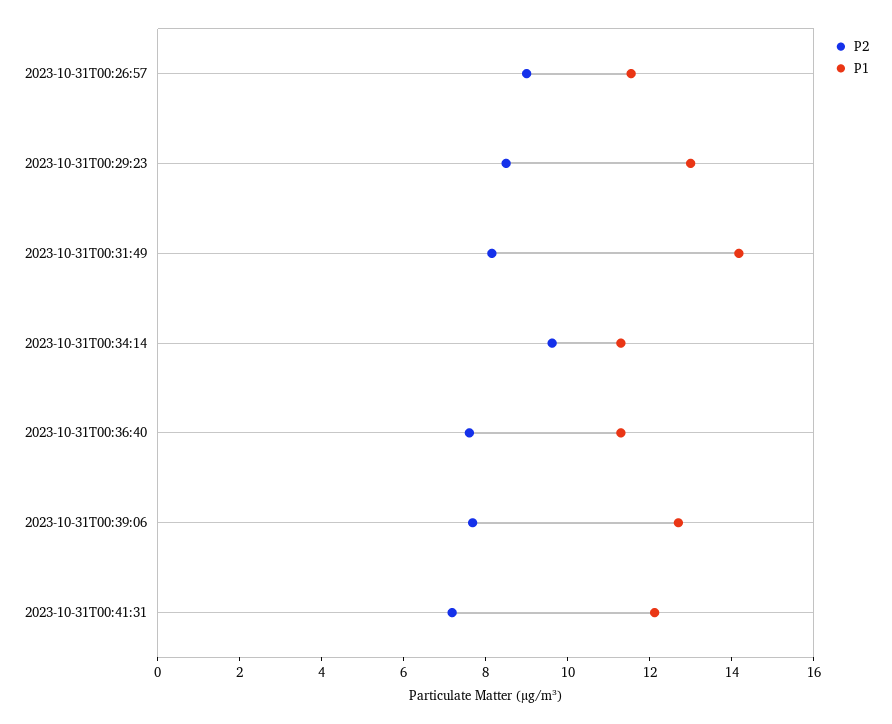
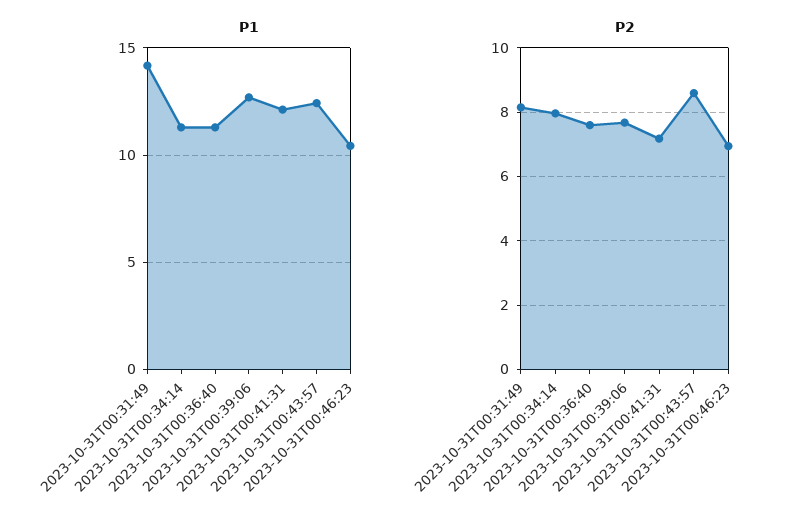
P2, 2023-10-31T00:26:57: 9 -> none
P1, 2023-10-31T00:26:57: 11.5 -> none
P2, 2023-10-31T00:29:23: 8.5 -> none
P1, 2023-10-31T00:29:23: 13 -> none
P2, 2023-10-31T00:34:14: 9.5 -> 8
P1, 2023-10-31T00:43:57: none -> 12.5
P1, 2023-10-31T00:46:23: none -> 10.5
P2, 2023-10-31T00:43:57: none -> 8.6
P2, 2023-10-31T00:46:23: none -> 7

